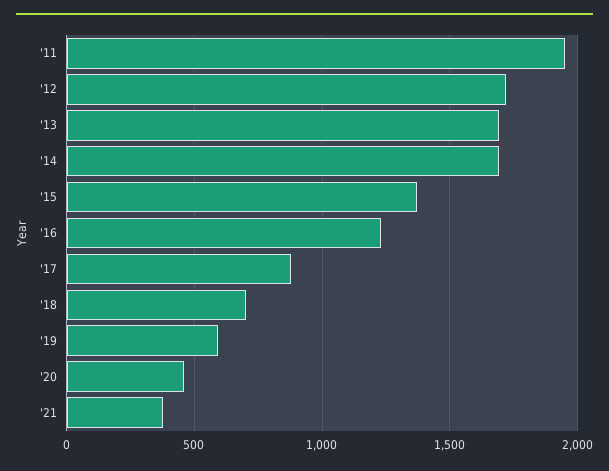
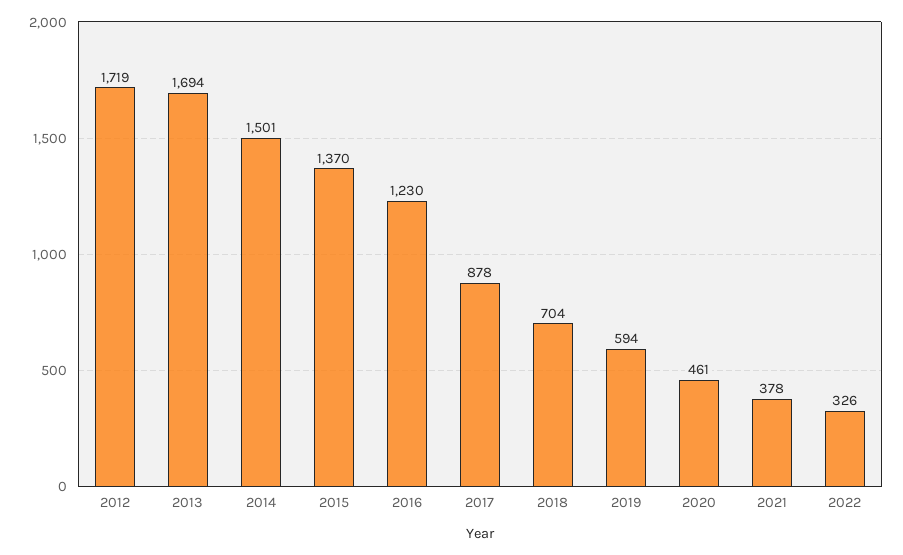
'11: 1950 -> none
'14: 1700 -> 1501
2022: none -> 326

